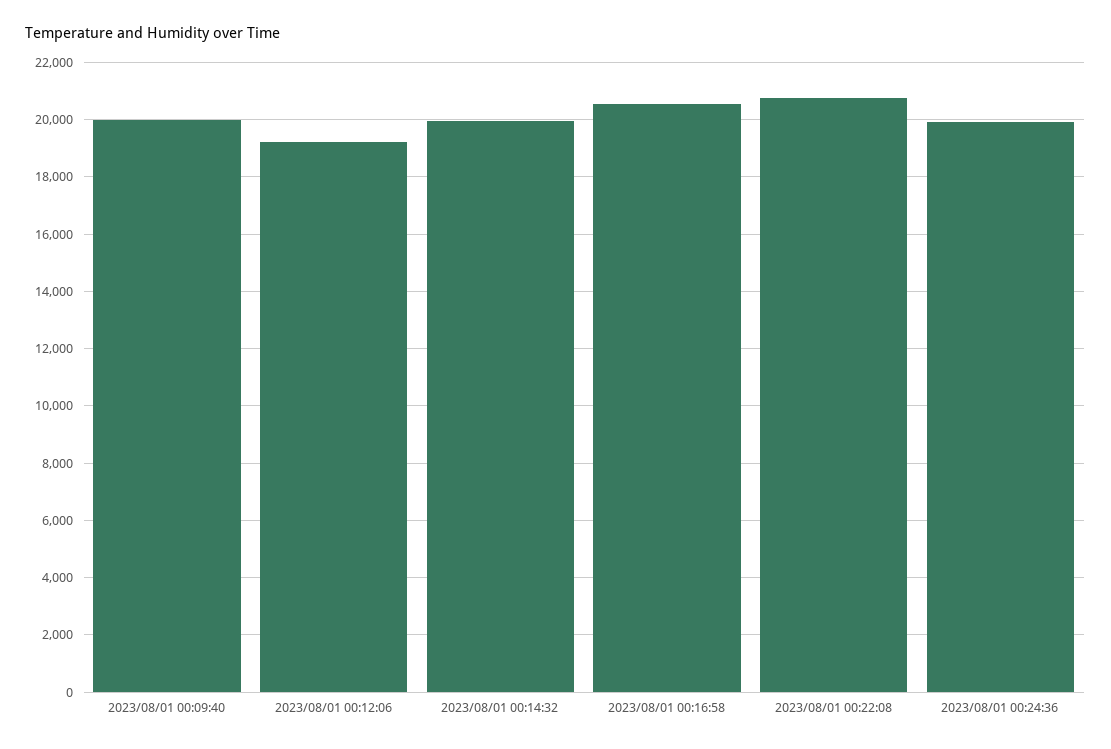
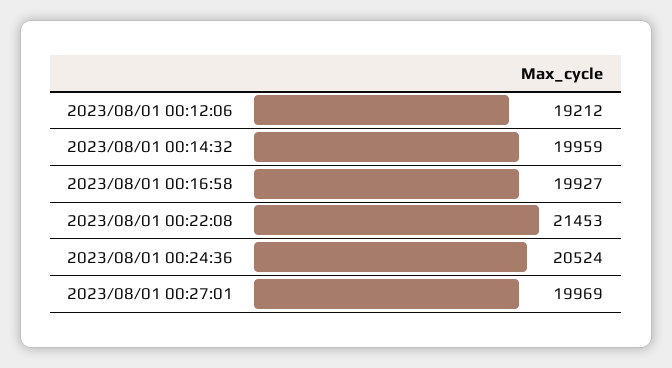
2023/08/01 00:09:40: 20000 -> none
2023/08/01 00:16:58: 20500 -> 19927
2023/08/01 00:22:08: 20750 -> 21453
2023/08/01 00:24:36: 20000 -> 20524
2023/08/01 00:27:01: none -> 19969

